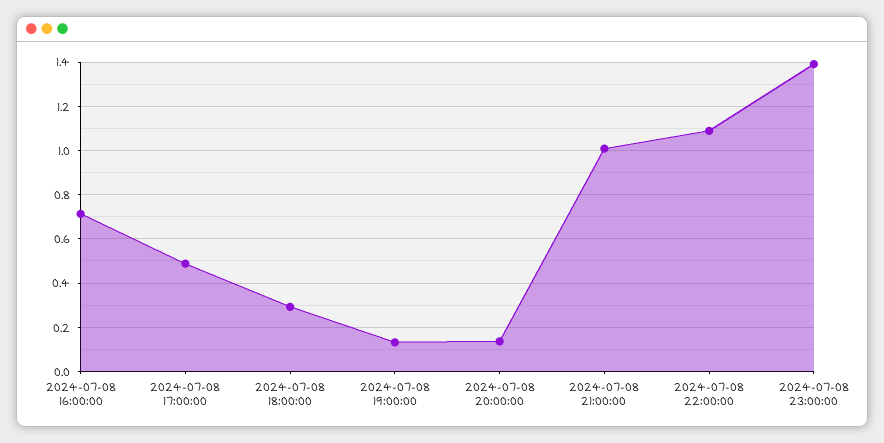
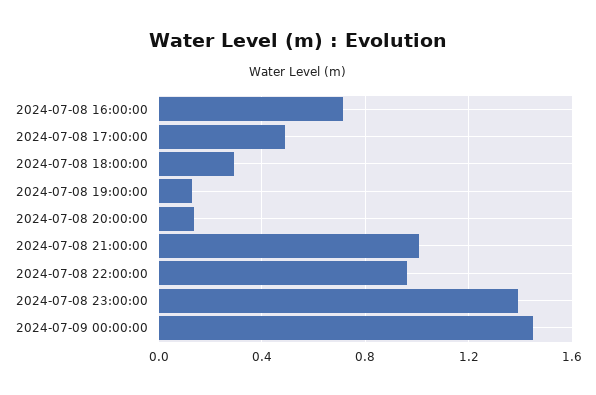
2024-07-08 22:00:00: 1.1 -> 0.95
2024-07-09 00:00:00: none -> 1.45

